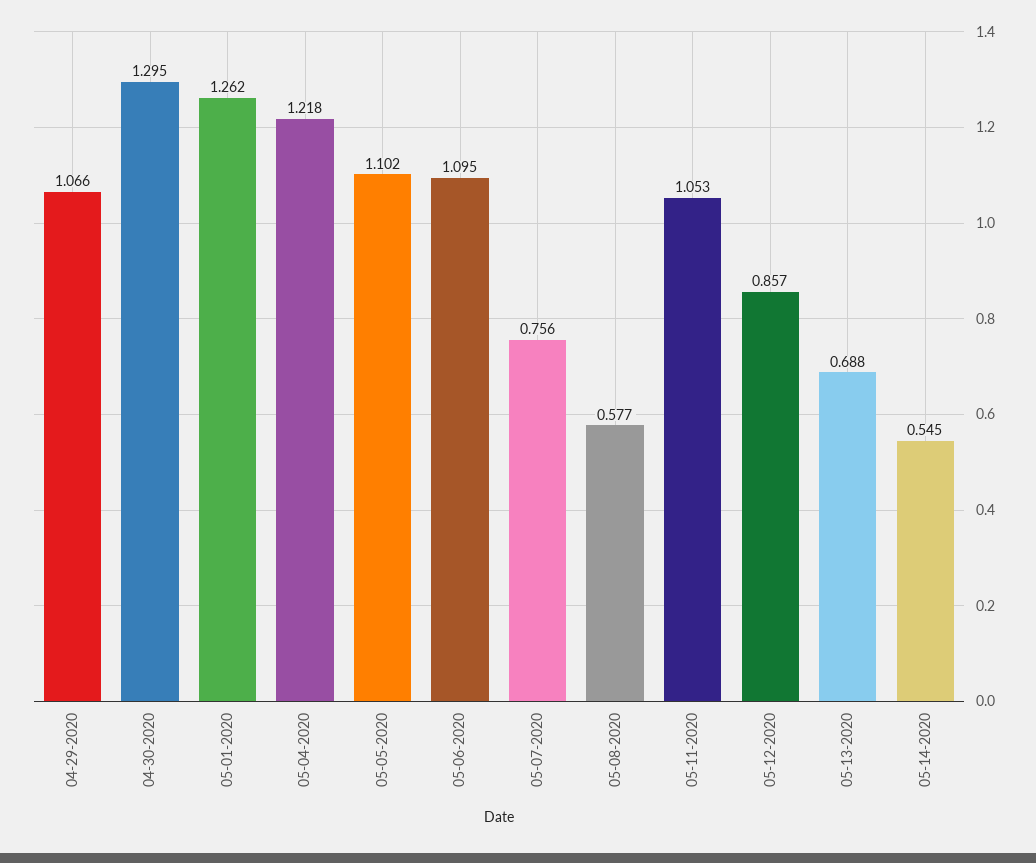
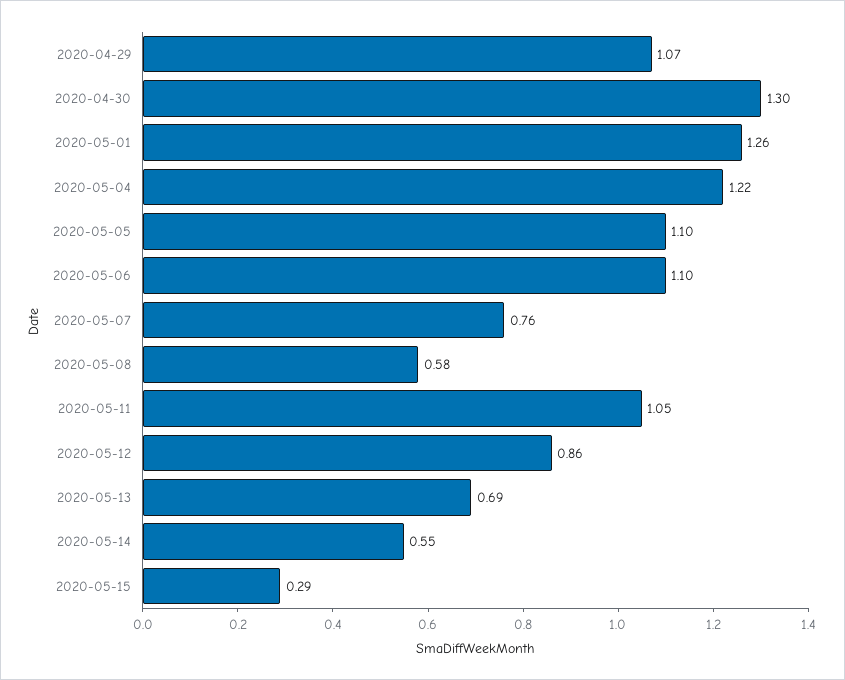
2020-05-15: none -> 0.29

